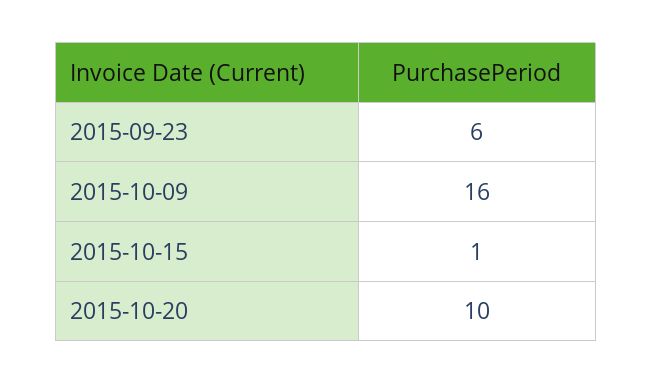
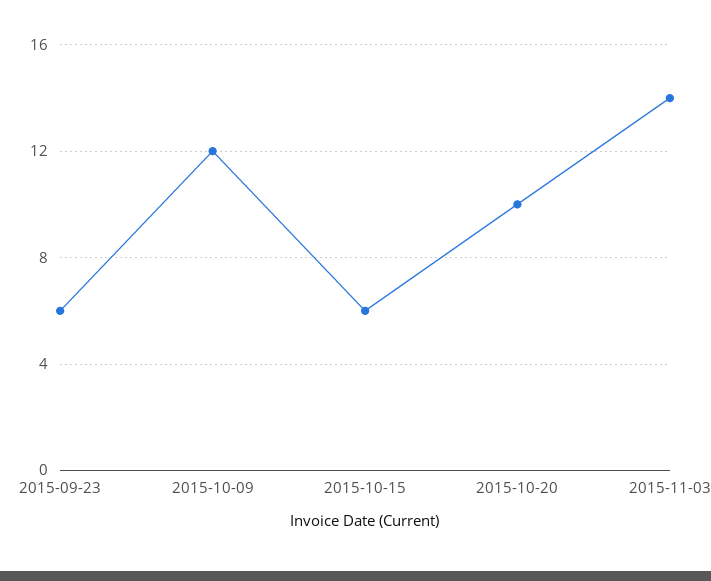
2015-10-09: 16 -> 12
2015-10-15: 1 -> 6
2015-11-03: none -> 14

